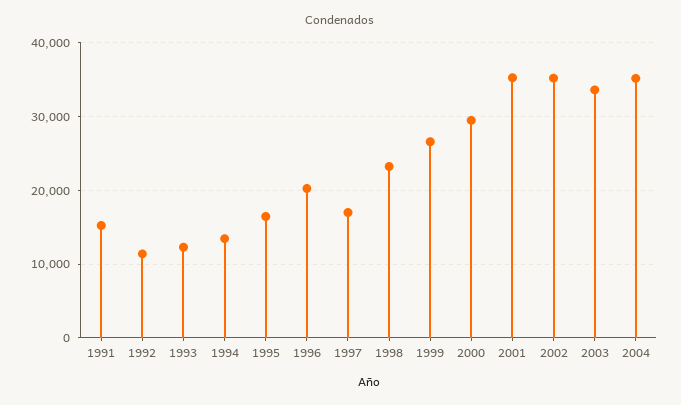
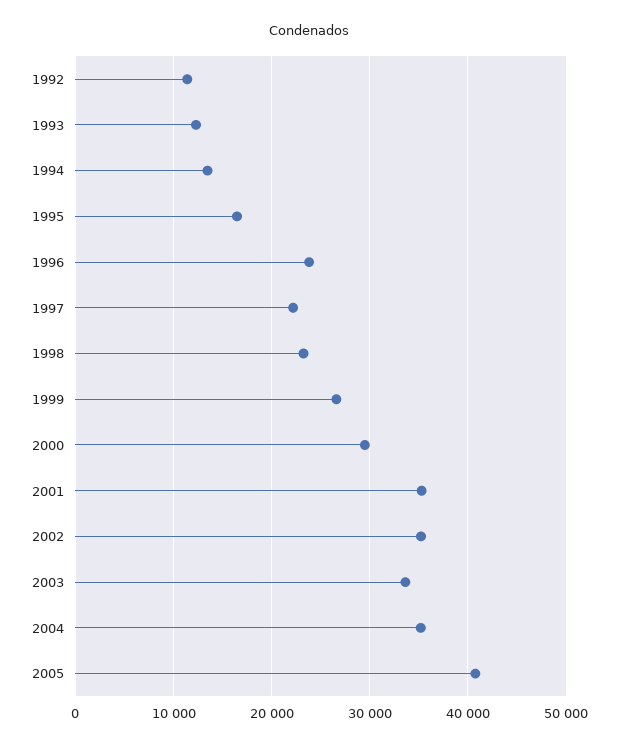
1991: 15000 -> none
1996: 20000 -> 24000
1997: 17000 -> 22000
2005: none -> 41000

